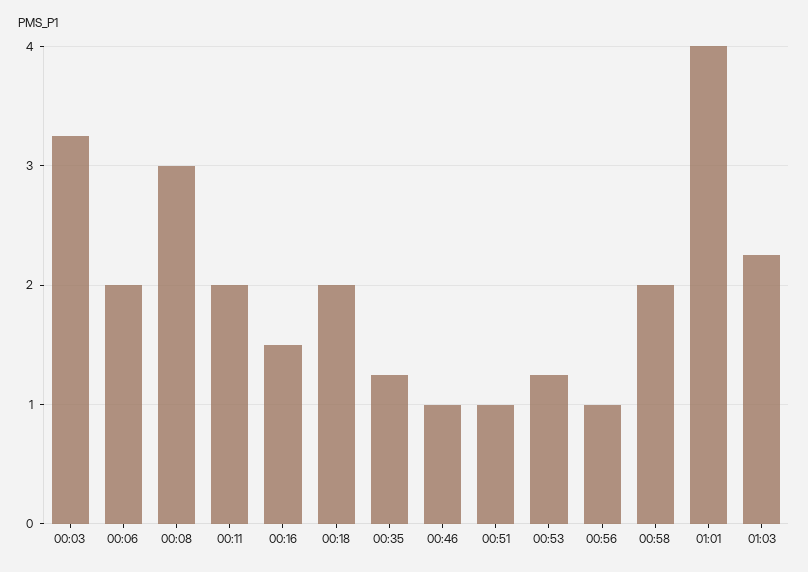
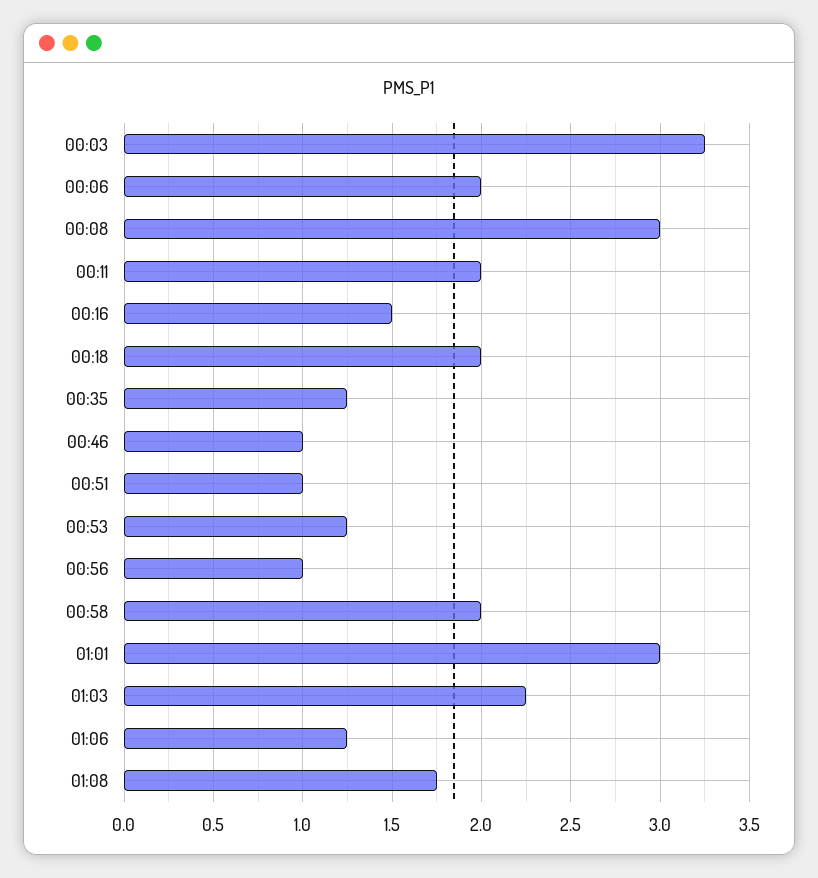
01:01: 4 -> 3
01:06: none -> 1.25
01:08: none -> 1.75

